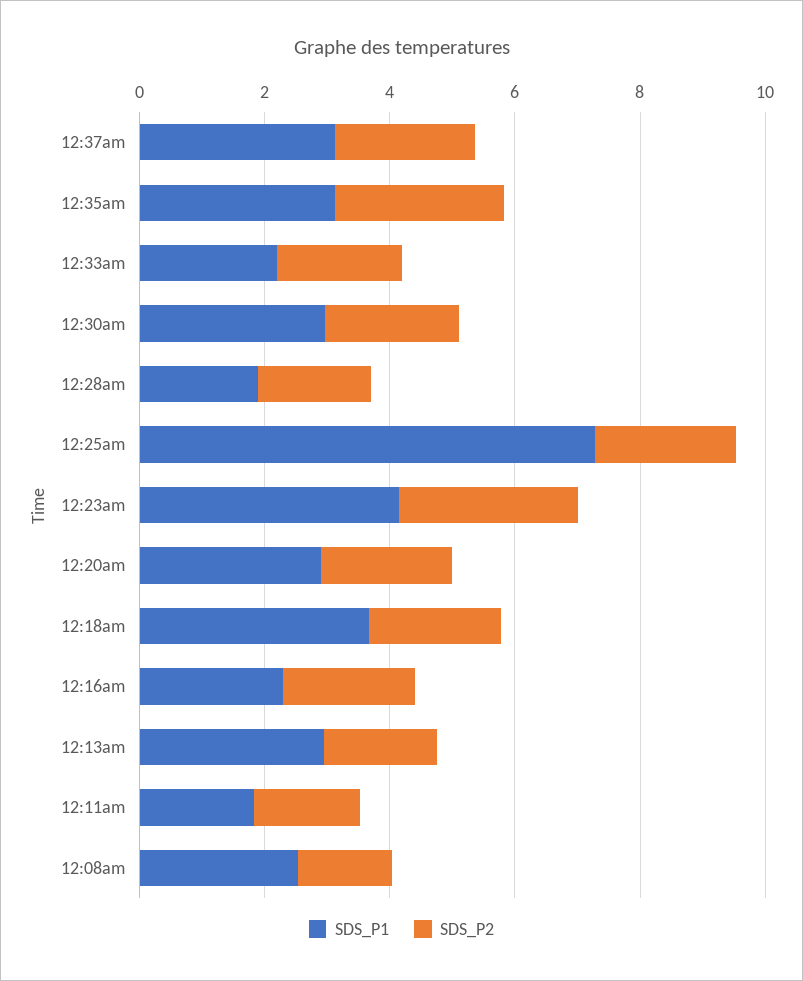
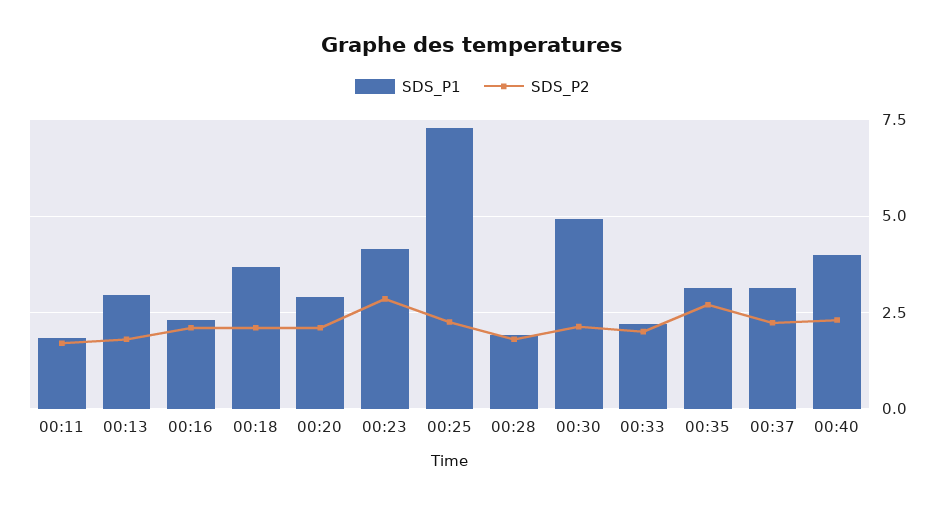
SDS_P1, 12:30am: 3 -> 5
SDS_P1, 12:08am: 2.5 -> none
SDS_P2, 12:08am: 1.5 -> none
SDS_P1, 00:40: none -> 4
SDS_P2, 00:40: none -> 2.25

